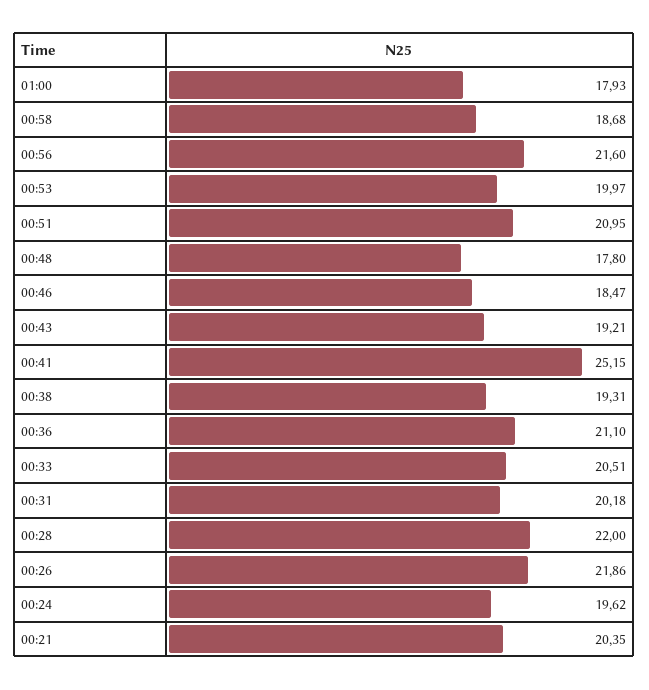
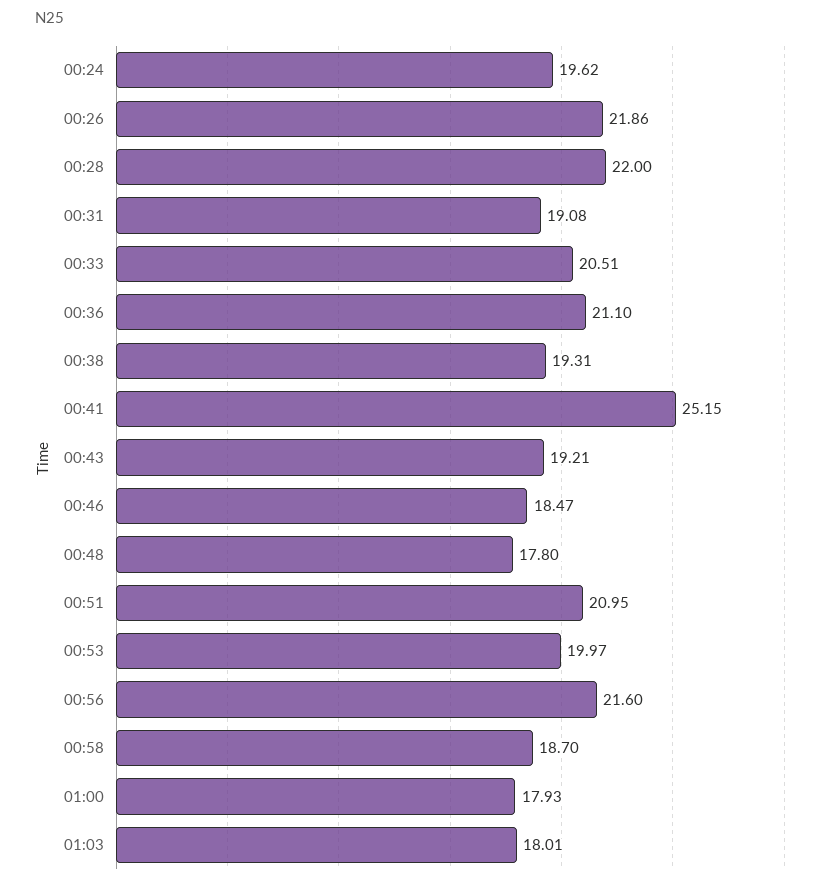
00:58: 18.68 -> 18.7
00:31: 20.18 -> 19.08
00:21: 20.35 -> none
01:03: none -> 18.01

